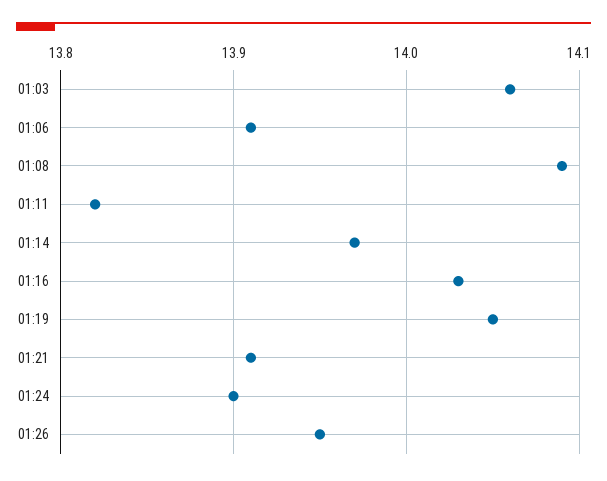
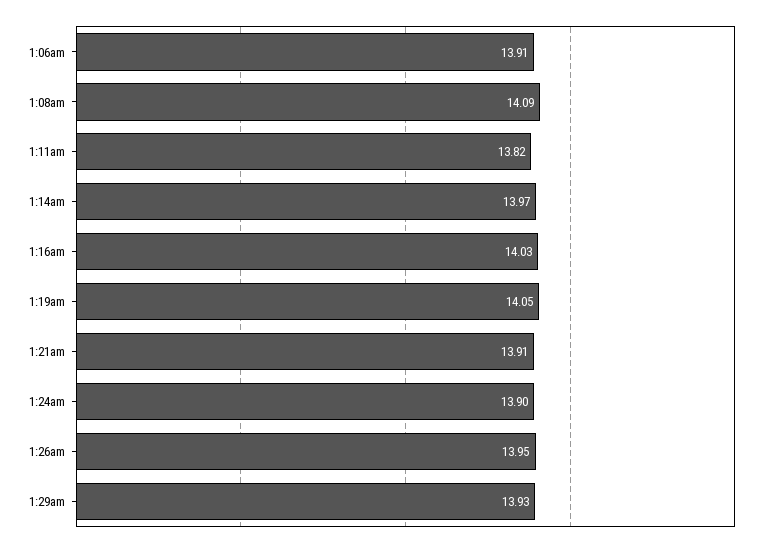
01:03: 14.06 -> none
1:29am: none -> 13.93

